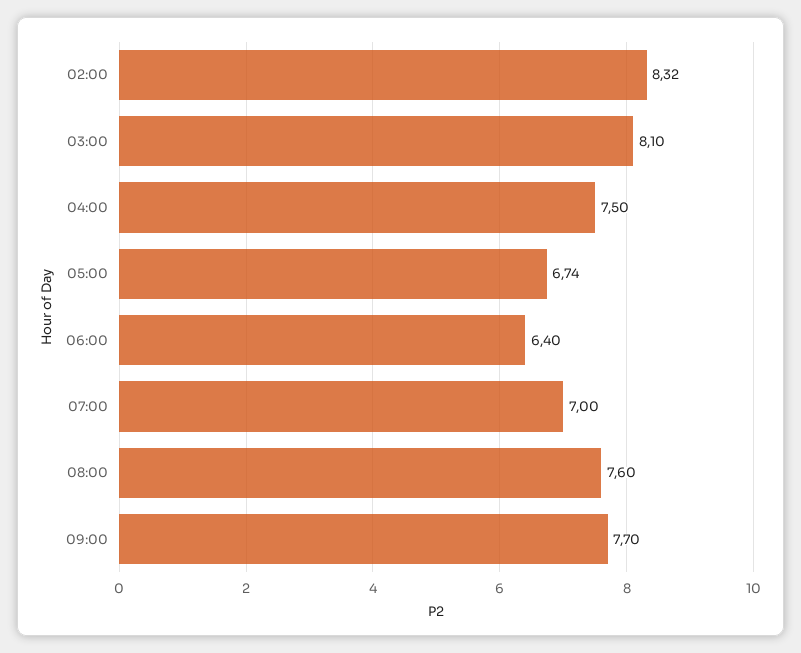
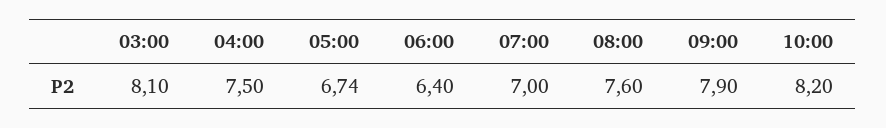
02:00: 8.32 -> none
09:00: 7.7 -> 7.9
10:00: none -> 8.2

